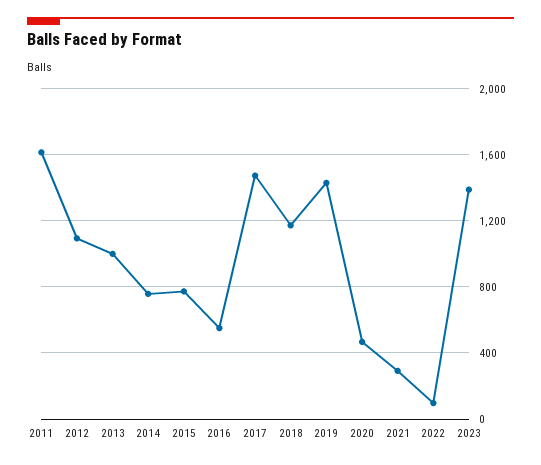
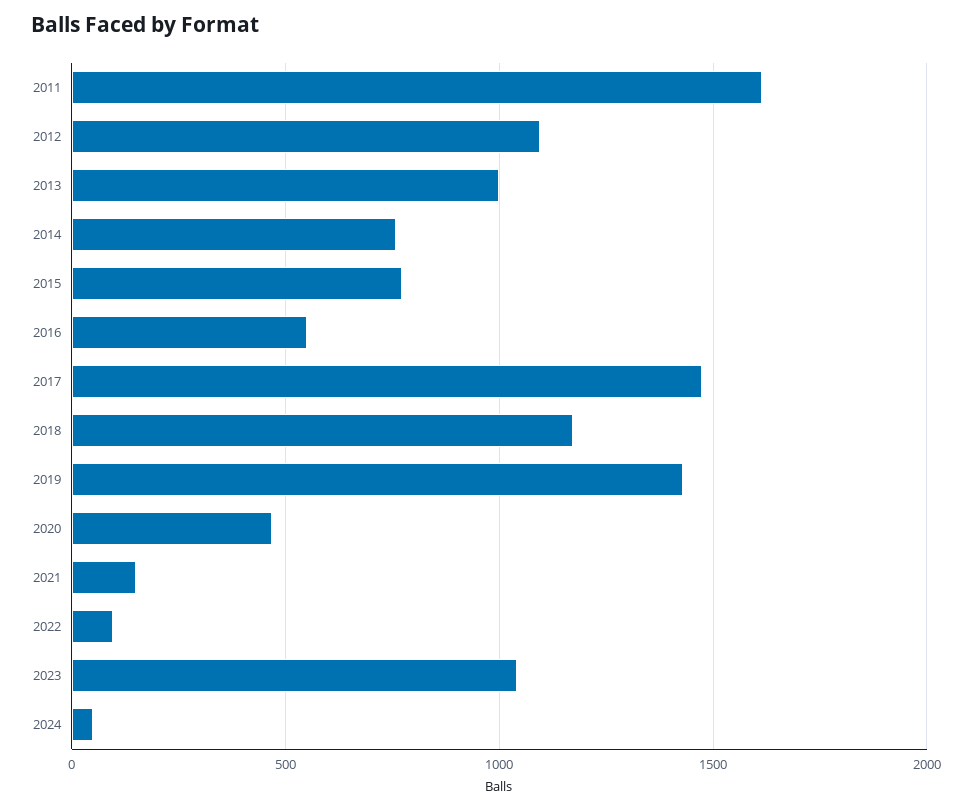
2021: 300 -> 150
2023: 1400 -> 1050
2024: none -> 50

